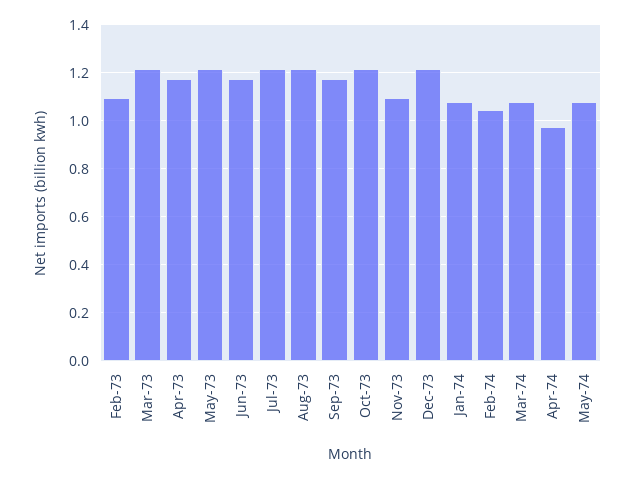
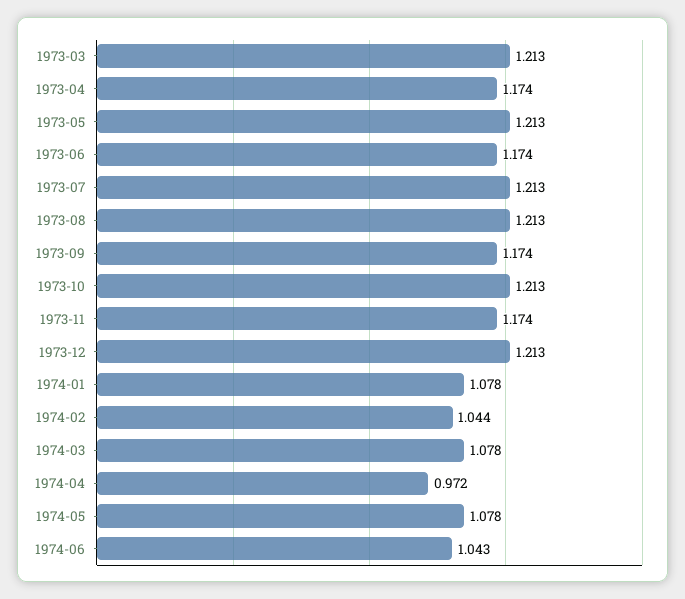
Feb-73: 1.1 -> none
Nov-73: 1.1 -> 1.174
1974-06: none -> 1.043

